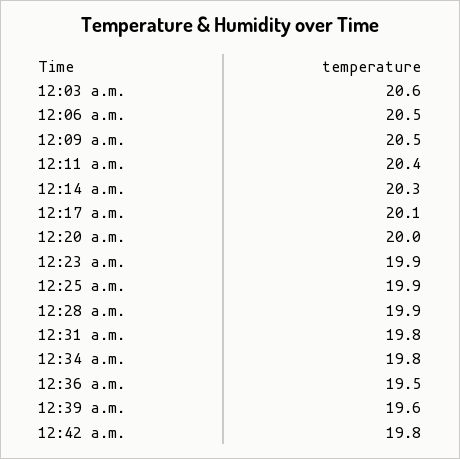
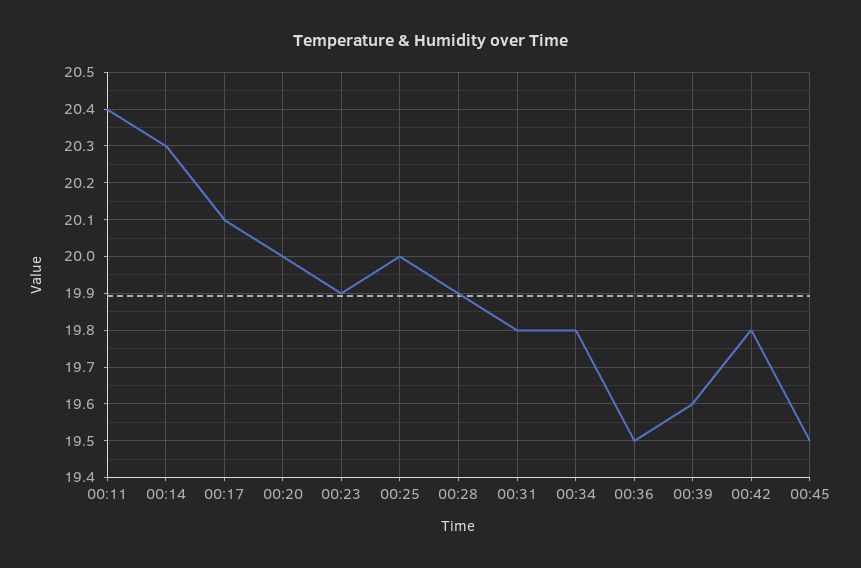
12:03 a.m.: 20.6 -> none
12:06 a.m.: 20.5 -> none
12:09 a.m.: 20.5 -> none
12:25 a.m.: 19.9 -> 20
00:45: none -> 19.5

